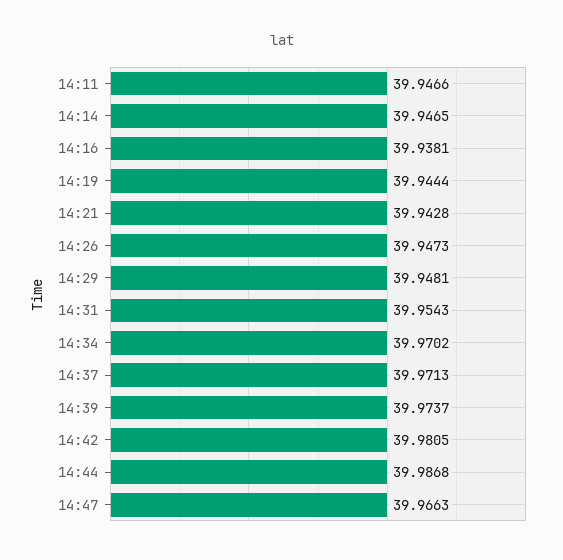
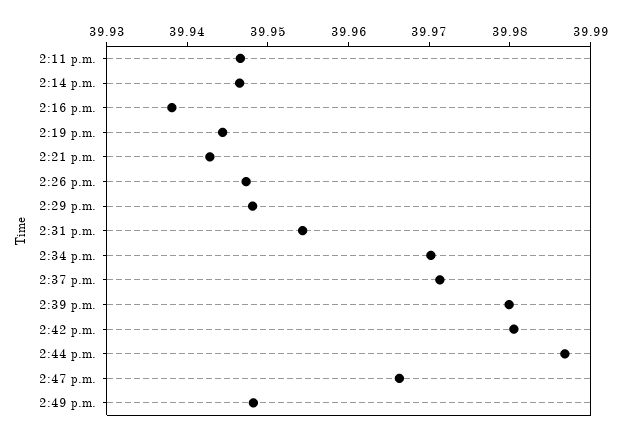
14:39: 39.9737 -> 39.98
2:49 p.m.: none -> 39.948

